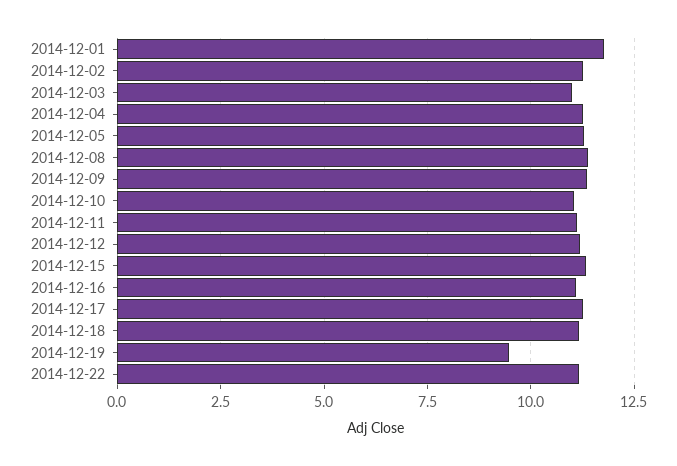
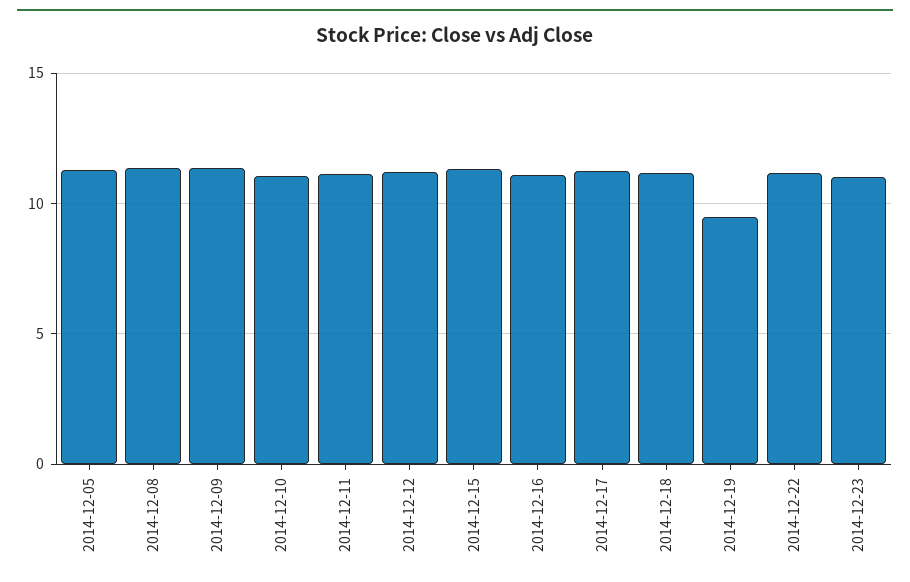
2014-12-01: 11.75 -> none
2014-12-02: 11.25 -> none
2014-12-03: 11 -> none
2014-12-04: 11.25 -> none
2014-12-23: none -> 11

